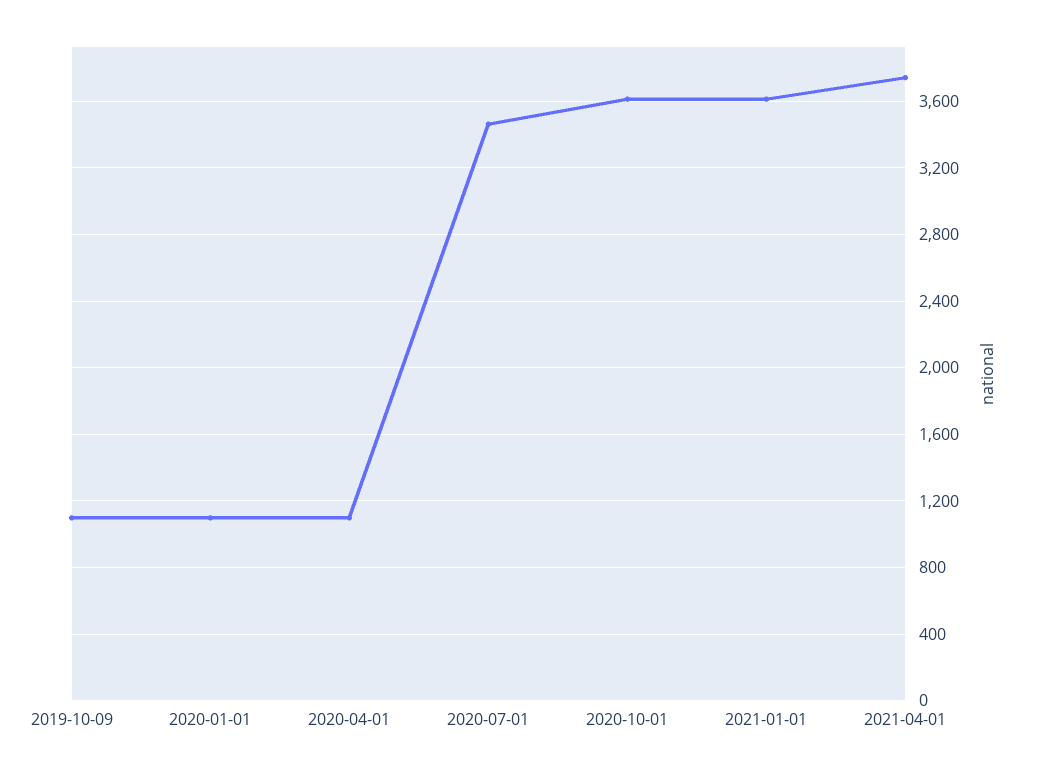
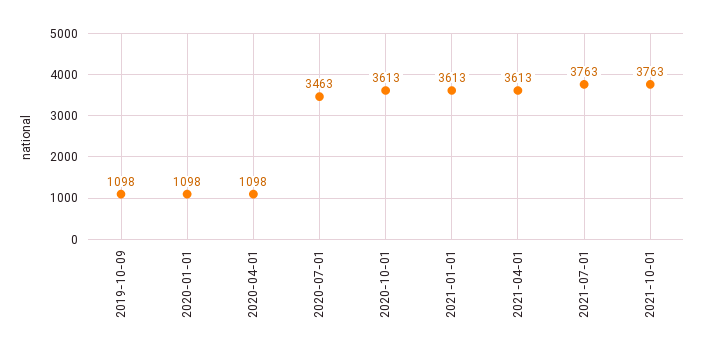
2021-04-01: 3750 -> 3613
2021-07-01: none -> 3763
2021-10-01: none -> 3763

